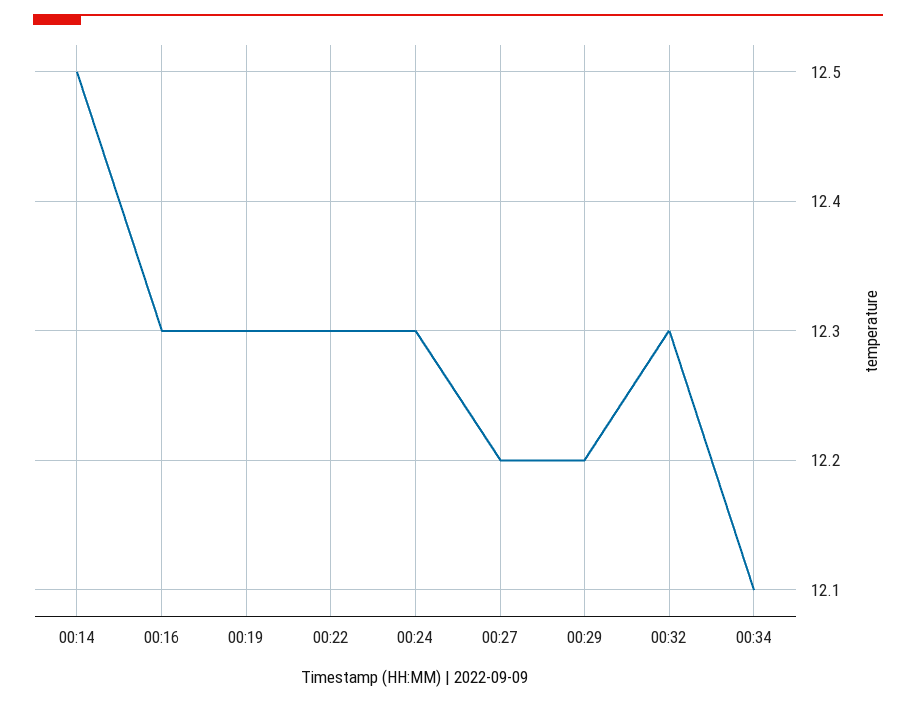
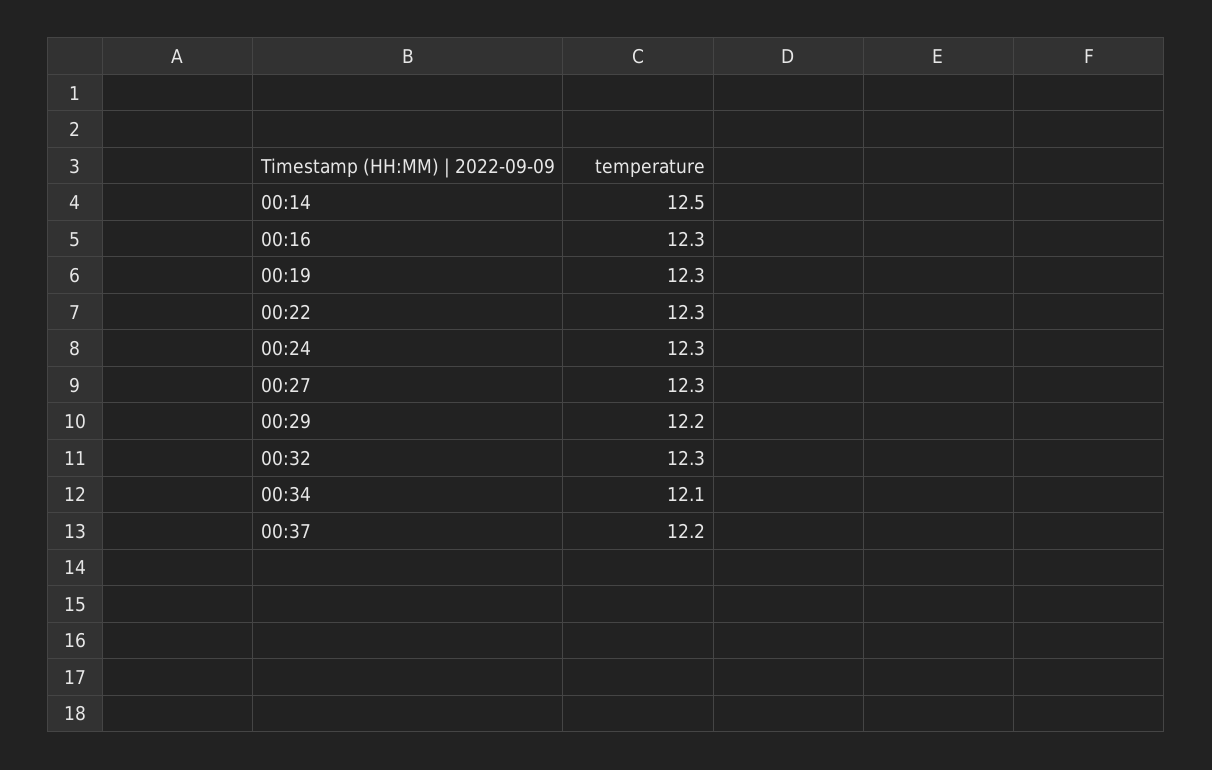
00:27: 12.2 -> 12.3
00:37: none -> 12.2

